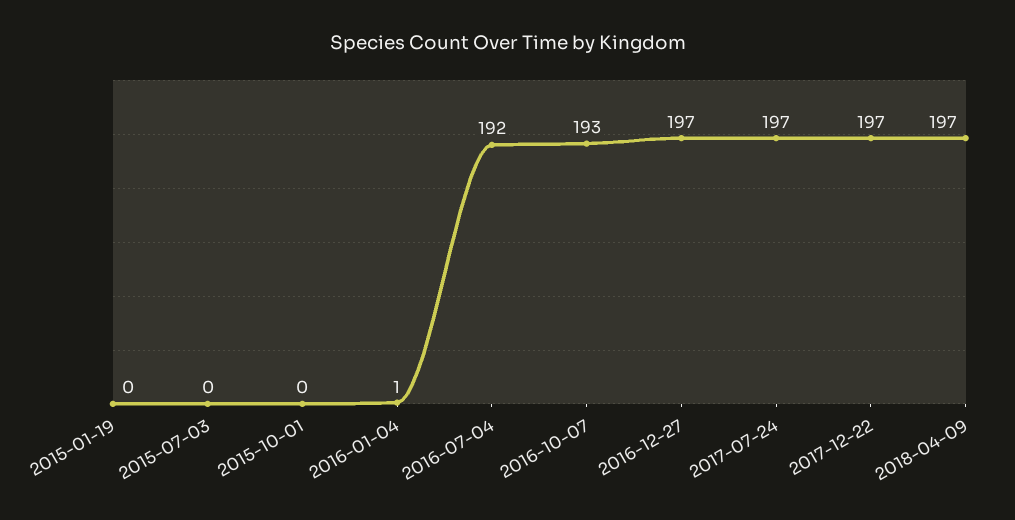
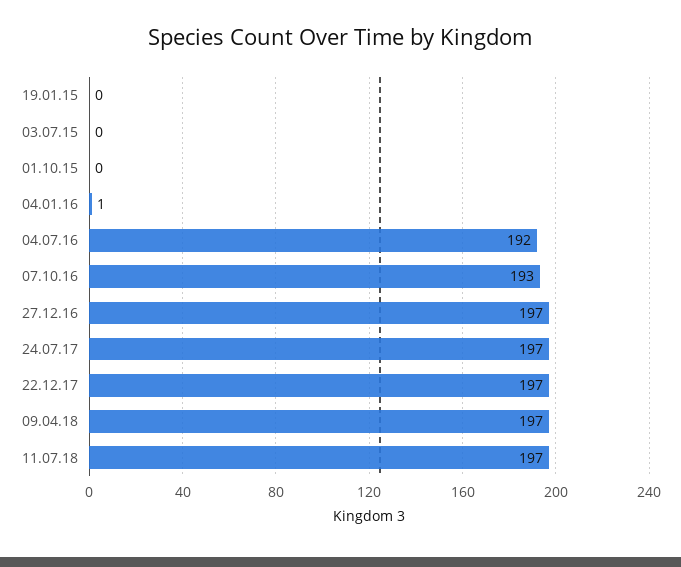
11.07.18: none -> 197

